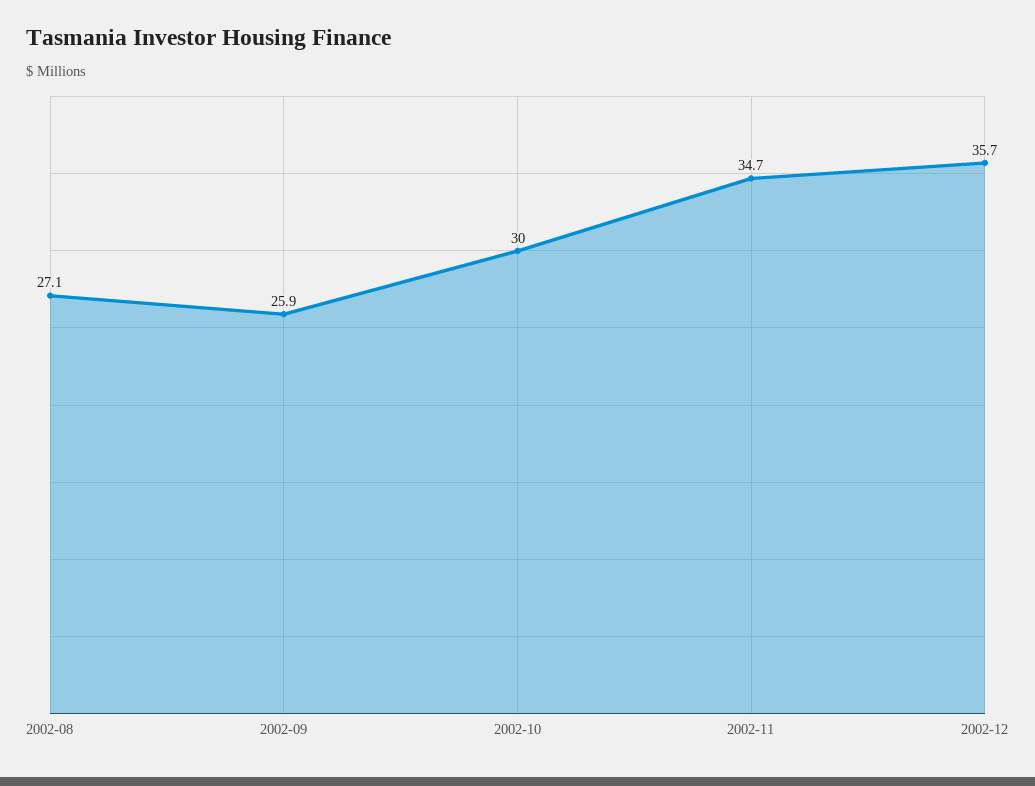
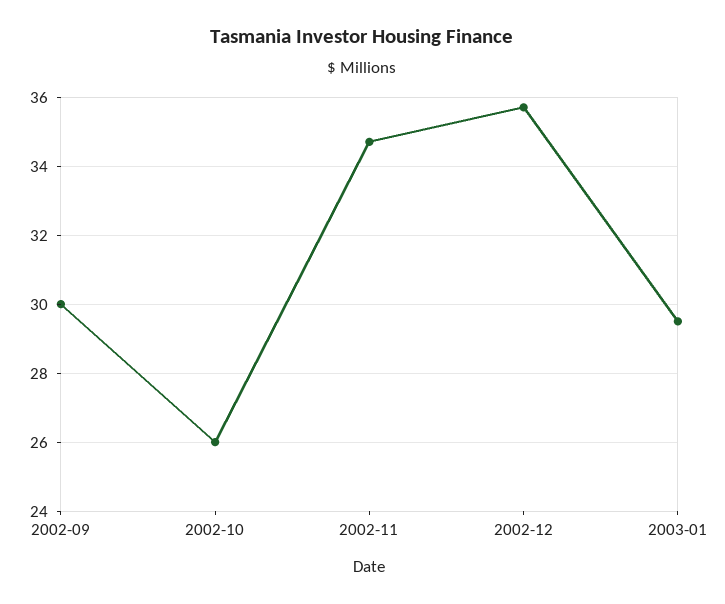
2002-08: 27.1 -> none
2002-09: 25.9 -> 30
2002-10: 30 -> 26
2003-01: none -> 29.5

